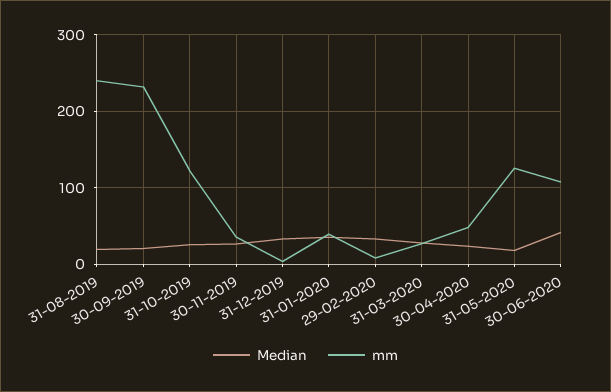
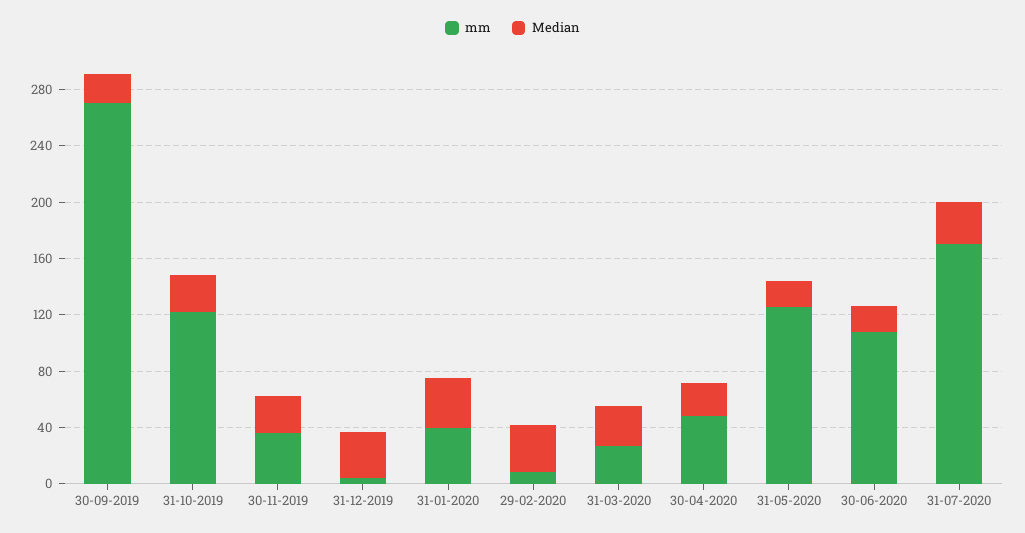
Median, 31-08-2019: 20 -> none
mm, 31-08-2019: 240 -> none
mm, 30-09-2019: 230 -> 270
Median, 30-06-2020: 40 -> 20
mm, 31-07-2020: none -> 170
Median, 31-07-2020: none -> 30

